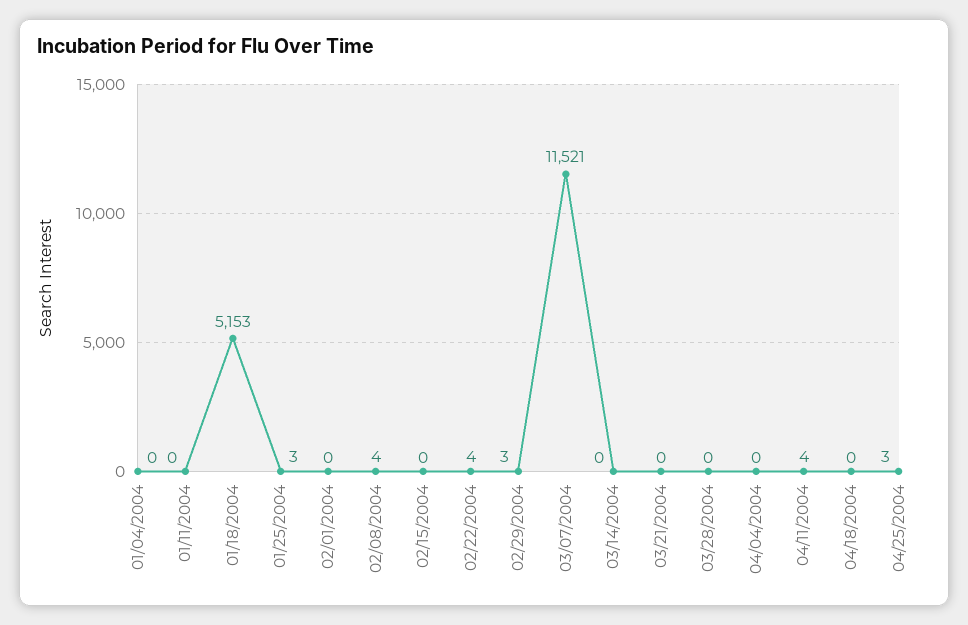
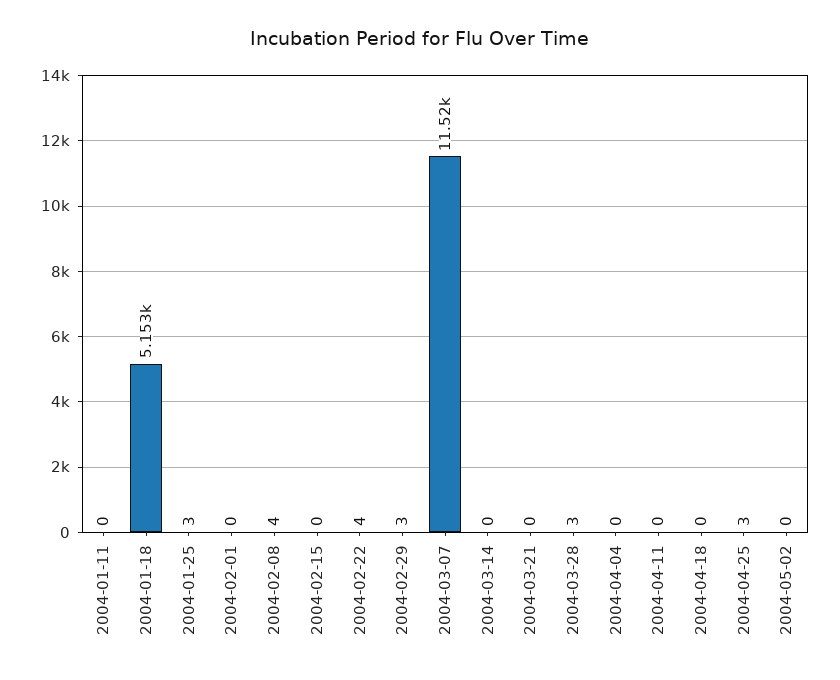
01/04/2004: 0 -> none
03/28/2004: 0 -> 3
04/11/2004: 4 -> 0
2004-05-02: none -> 0

